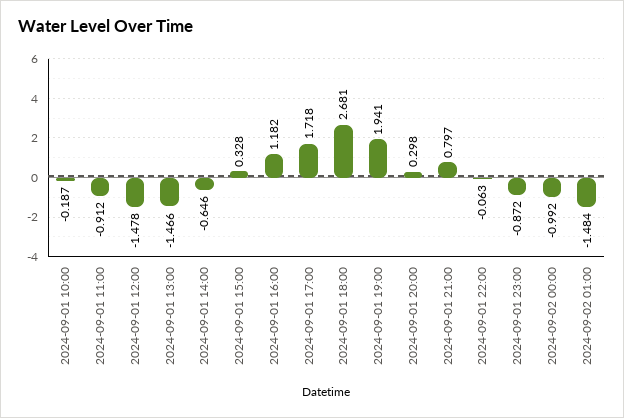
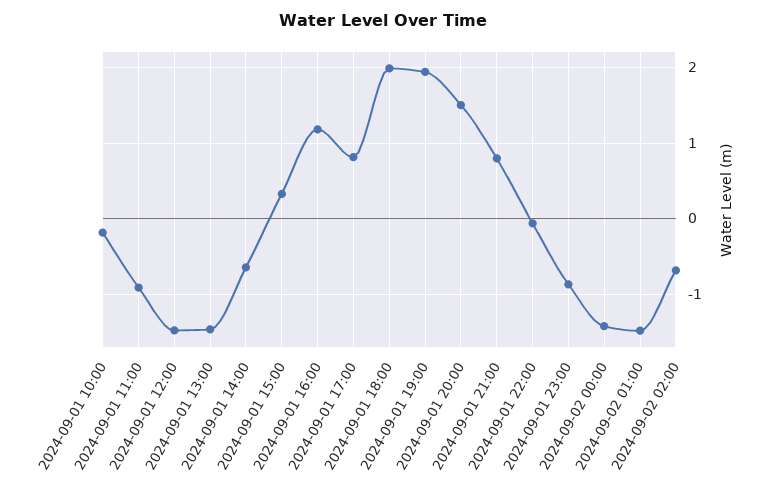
2024-09-01 17:00: 1.718 -> 0.8
2024-09-01 18:00: 2.681 -> 2
2024-09-01 20:00: 0.298 -> 1.5
2024-09-02 00:00: -0.992 -> -1.4
2024-09-02 02:00: none -> -0.7

